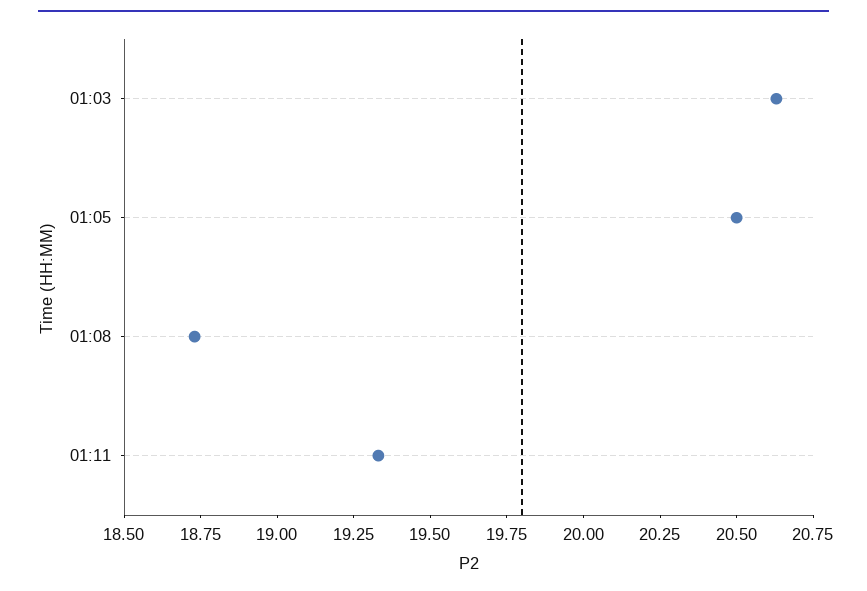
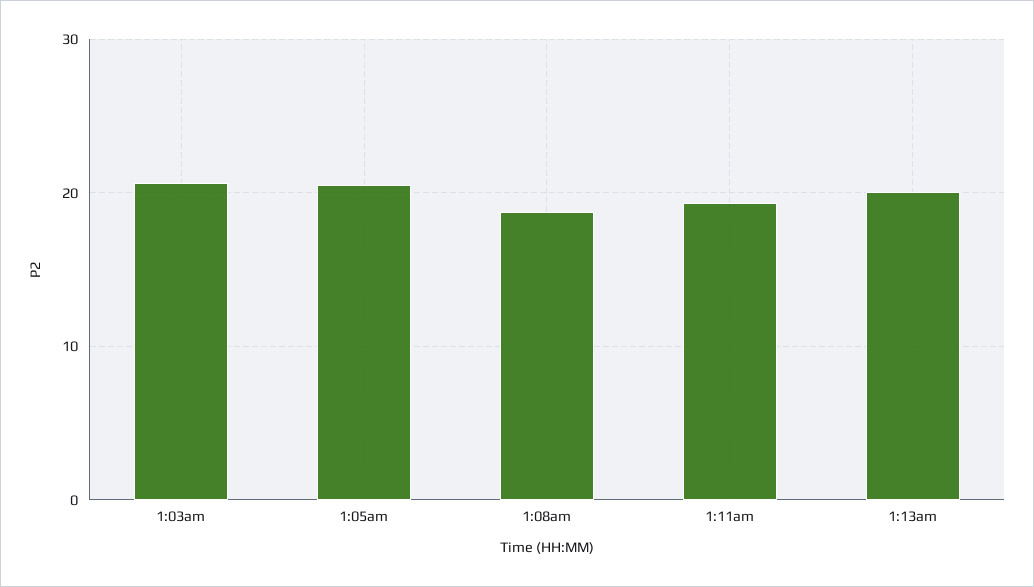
1:13am: none -> 20

